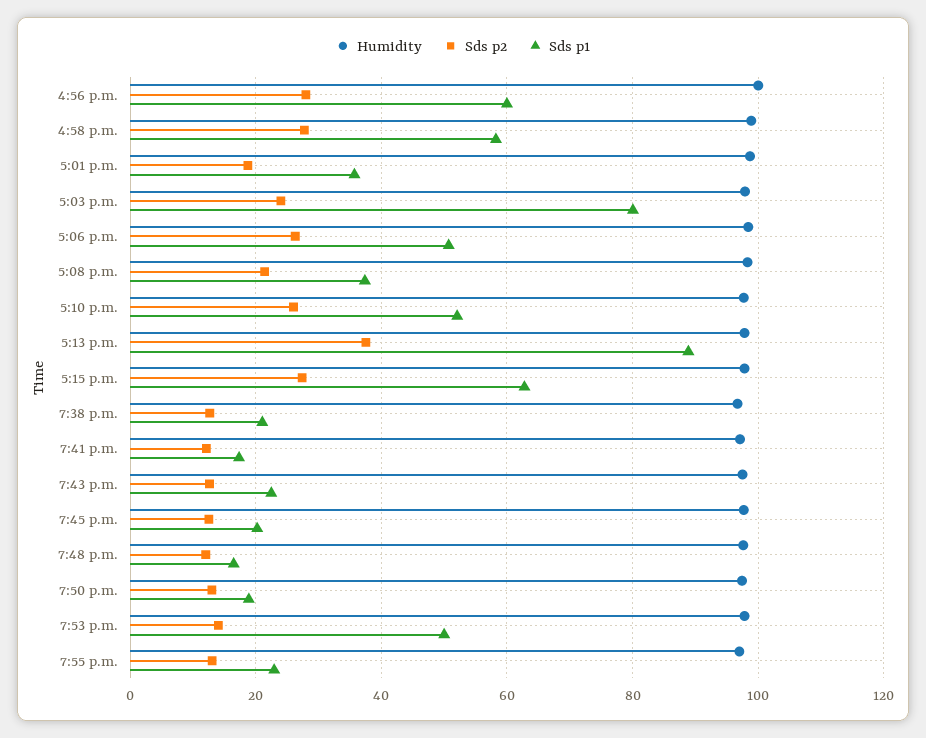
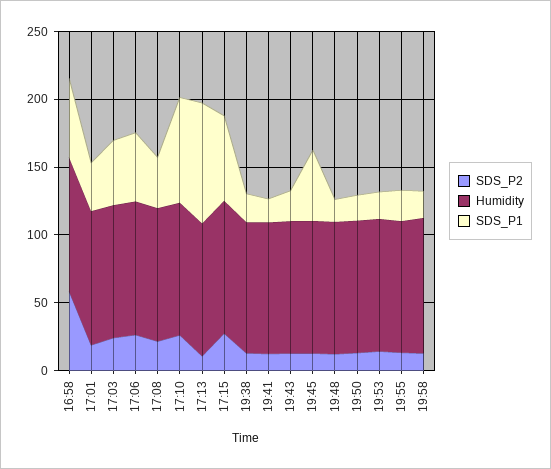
Humidity, 4:56 p.m.: 100 -> none
Sds p2, 4:56 p.m.: 28 -> none
Sds p1, 4:56 p.m.: 60 -> none
Sds p2, 4:58 p.m.: 28 -> 60
Sds p1, 5:03 p.m.: 80 -> 50
Sds p1, 5:10 p.m.: 52 -> 80
Sds p2, 5:13 p.m.: 38 -> 10
Sds p1, 7:45 p.m.: 20 -> 50
Sds p1, 7:53 p.m.: 50 -> 20
Sds p2, 19:58: none -> 10
Humidity, 19:58: none -> 100
Sds p1, 19:58: none -> 20

